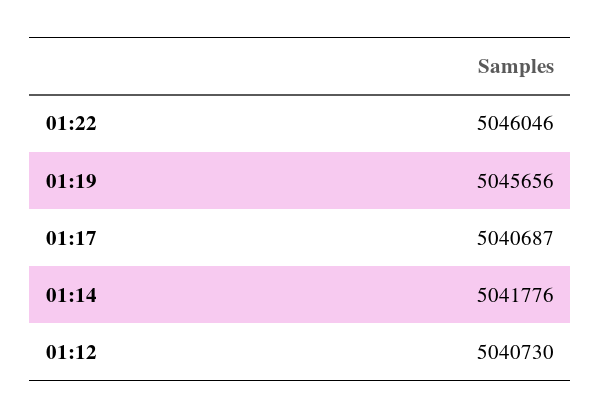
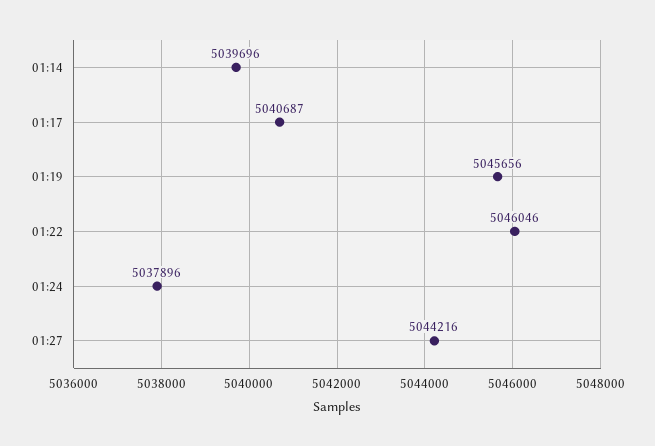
01:14: 5041776 -> 5039696
01:12: 5040730 -> none
01:24: none -> 5037896
01:27: none -> 5044216

